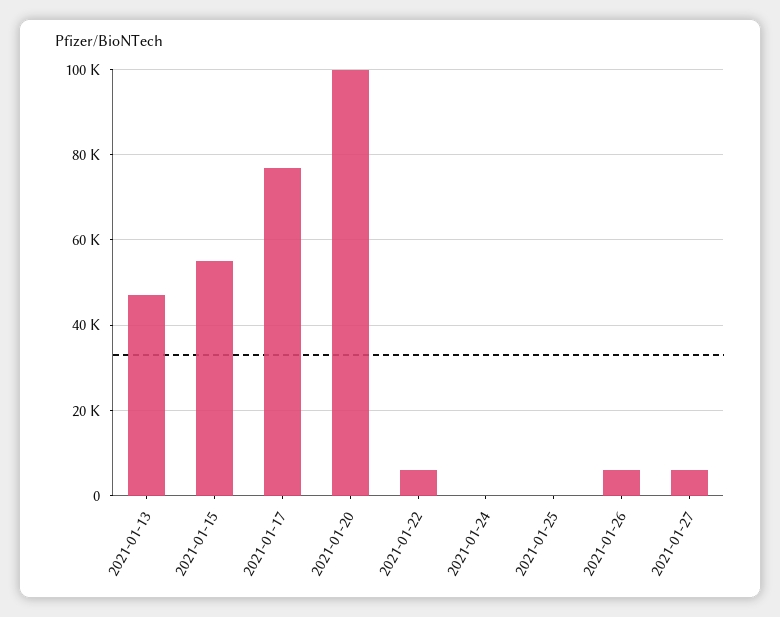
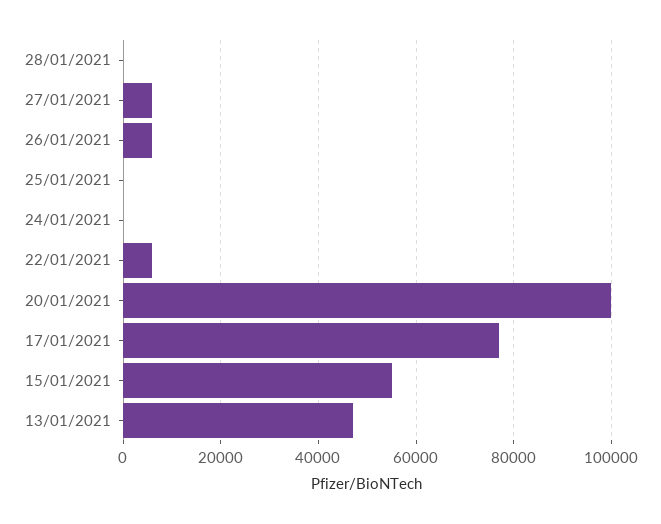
28/01/2021: none -> 0

